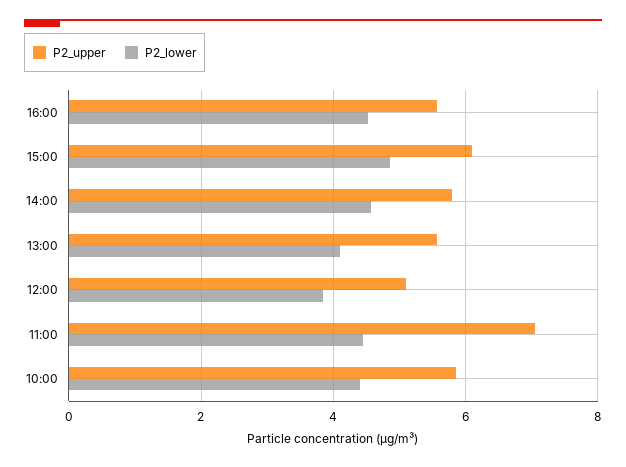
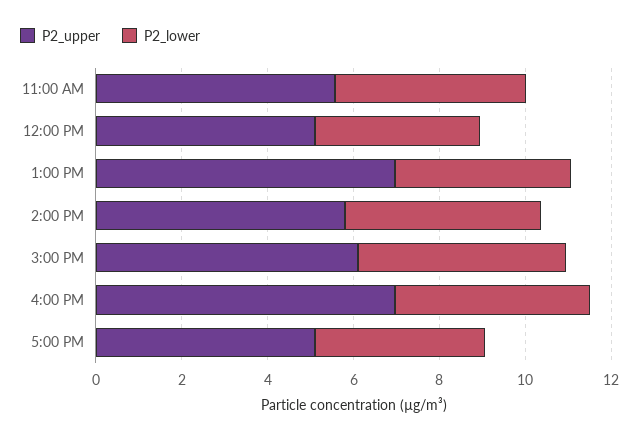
P2_upper, 16:00: 5.6 -> 7
P2_upper, 13:00: 5.6 -> 7
P2_upper, 11:00: 7 -> 5.5
P2_upper, 10:00: 5.8 -> none
P2_lower, 10:00: 4.4 -> none
P2_upper, 5:00 PM: none -> 5
P2_lower, 5:00 PM: none -> 4

